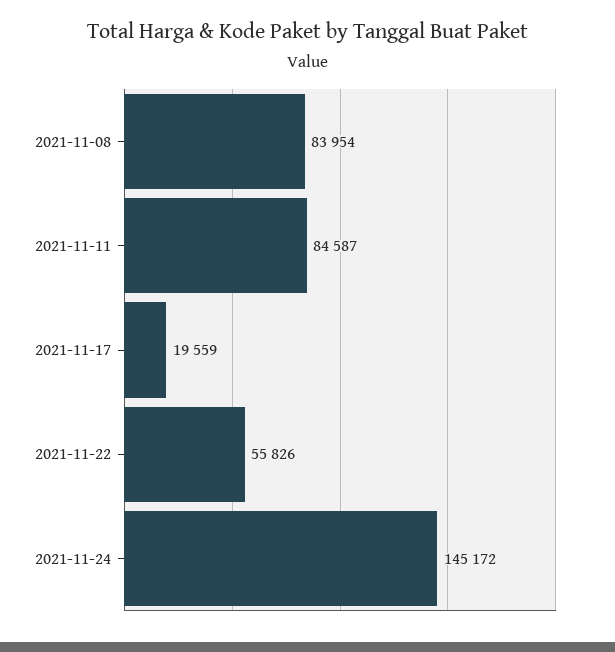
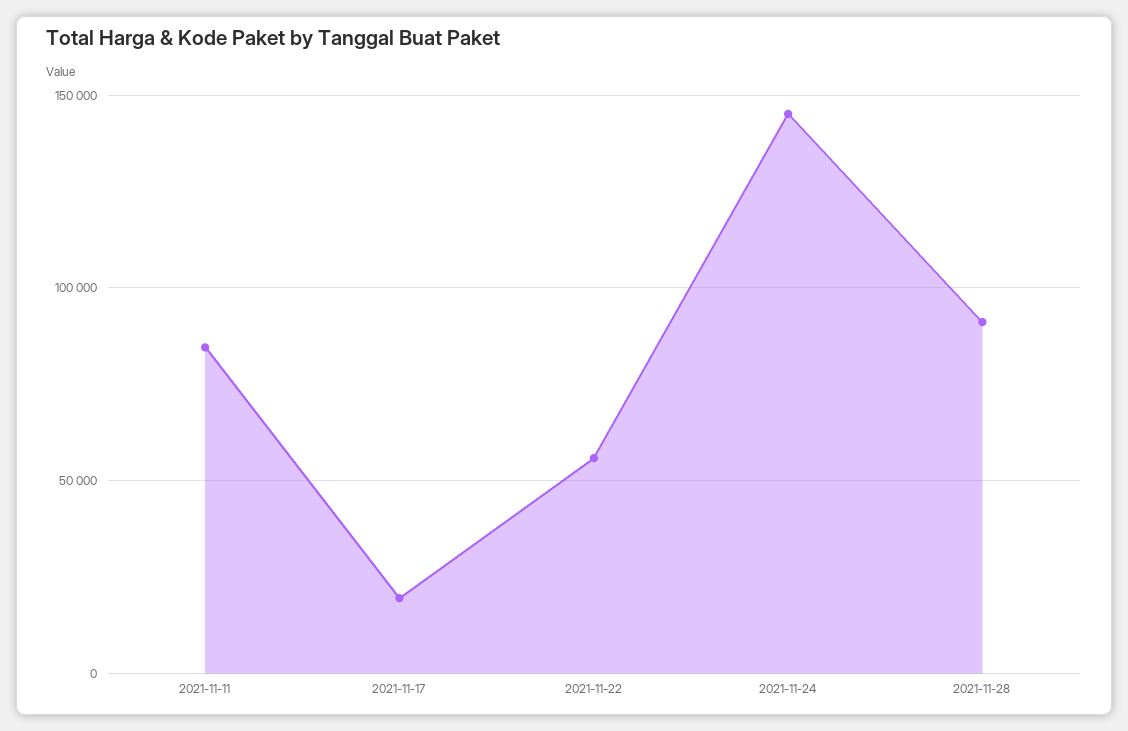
2021-11-08: 83954 -> none
2021-11-28: none -> 90000

